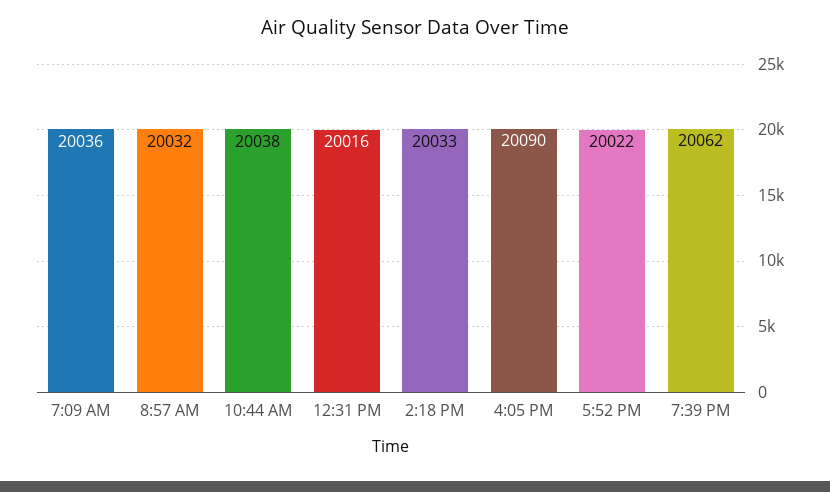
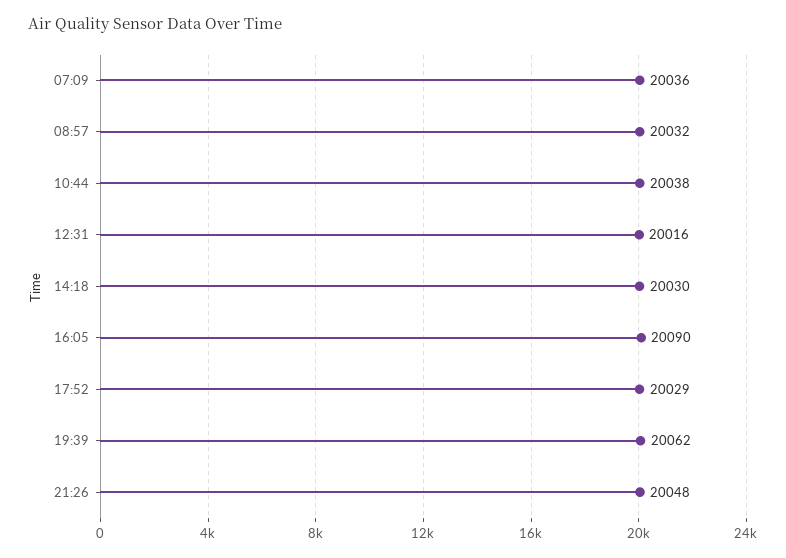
2:18 PM: 20033 -> 20030
5:52 PM: 20022 -> 20029
21:26: none -> 20048

